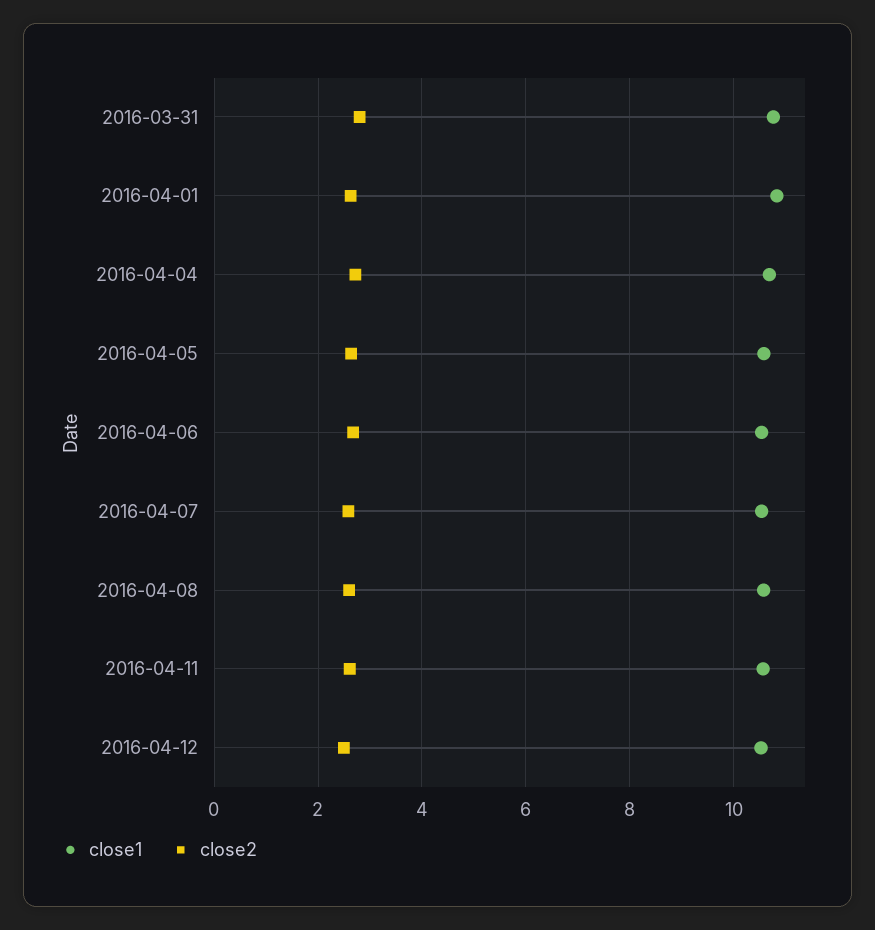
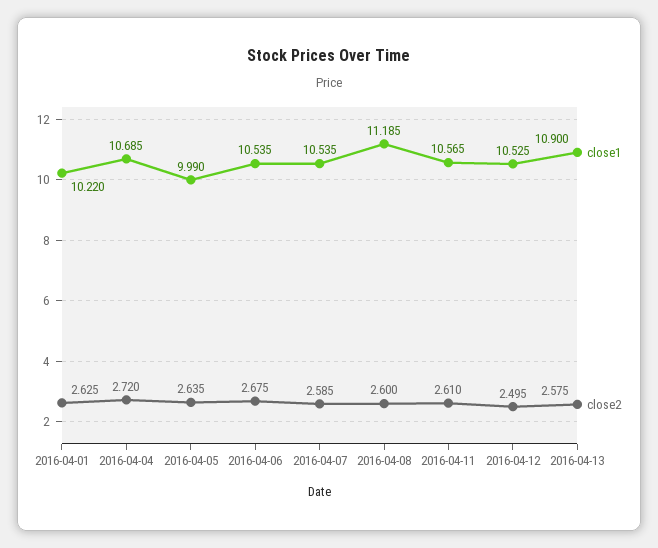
close1, 2016-03-31: 10.8 -> none
close2, 2016-03-31: 2.8 -> none
close1, 2016-04-01: 10.8 -> 10.22
close1, 2016-04-05: 10.6 -> 9.99
close1, 2016-04-08: 10.6 -> 11.185
close1, 2016-04-13: none -> 10.9
close2, 2016-04-13: none -> 2.575

